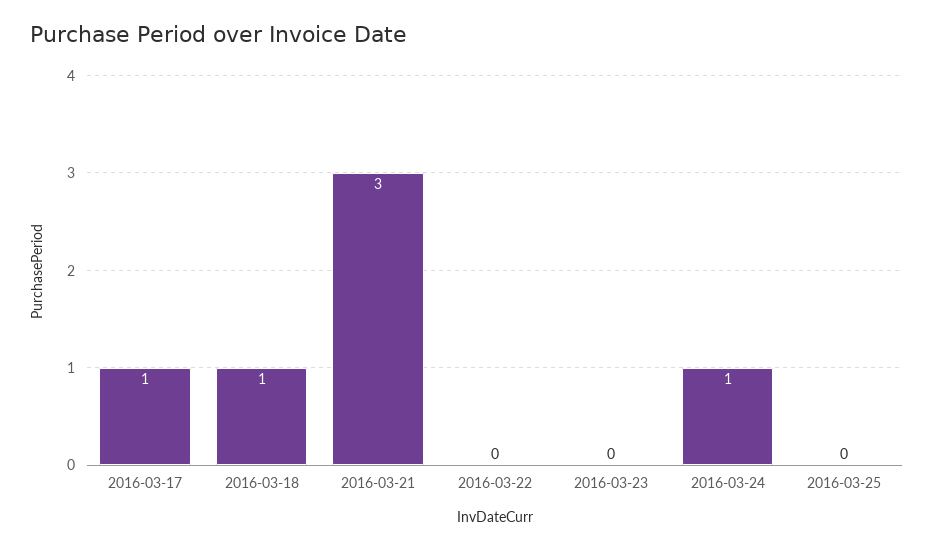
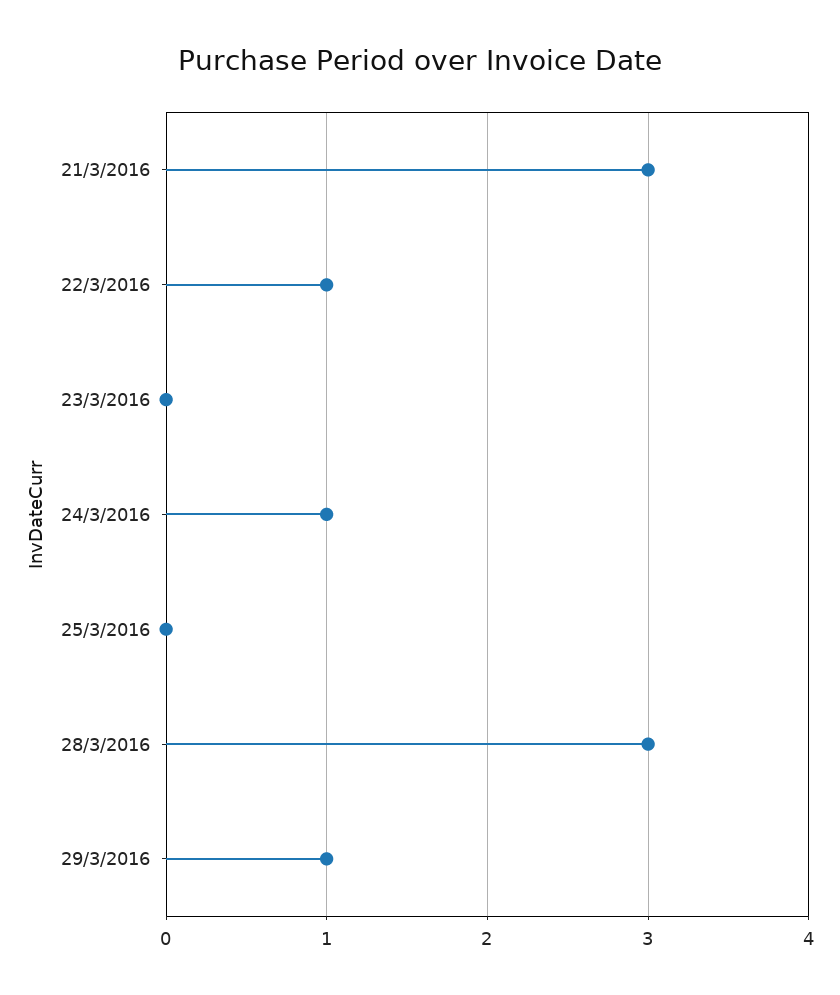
2016-03-17: 1 -> none
2016-03-18: 1 -> none
2016-03-22: 0 -> 1
28/3/2016: none -> 3
29/3/2016: none -> 1

